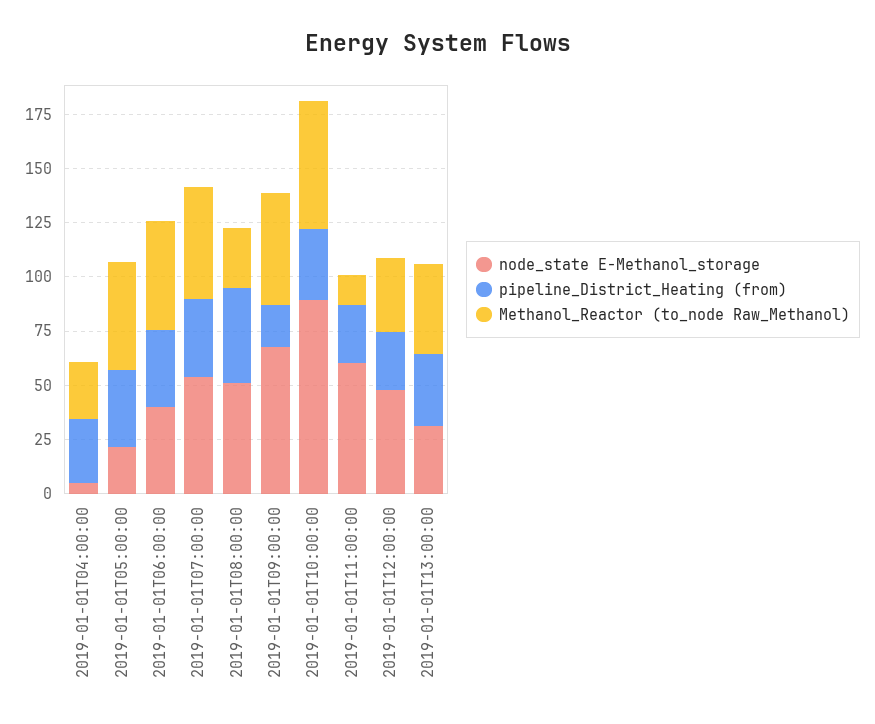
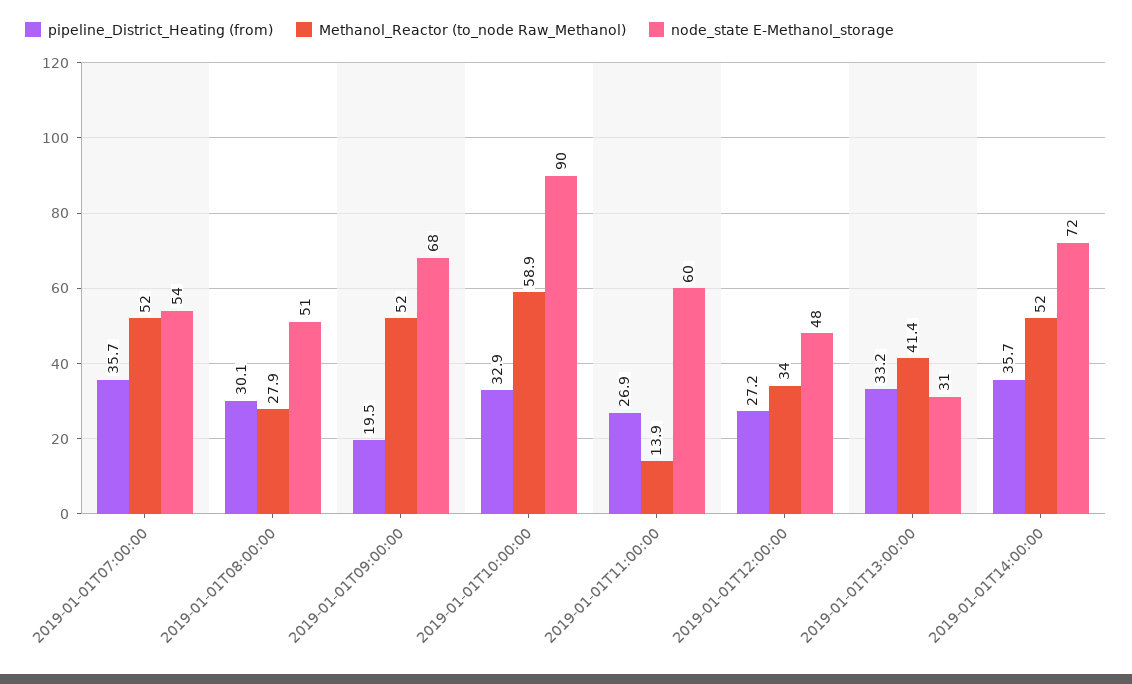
node_state E-Methanol_storage, 2019-01-01T04:00:00: 5 -> none
pipeline_District_Heating (from), 2019-01-01T04:00:00: 30 -> none
Methanol_Reactor (to_node Raw_Methanol), 2019-01-01T04:00:00: 25 -> none
node_state E-Methanol_storage, 2019-01-01T05:00:00: 20 -> none
pipeline_District_Heating (from), 2019-01-01T05:00:00: 35 -> none
Methanol_Reactor (to_node Raw_Methanol), 2019-01-01T05:00:00: 50 -> none
node_state E-Methanol_storage, 2019-01-01T06:00:00: 40 -> none
pipeline_District_Heating (from), 2019-01-01T06:00:00: 35 -> none
Methanol_Reactor (to_node Raw_Methanol), 2019-01-01T06:00:00: 50 -> none
pipeline_District_Heating (from), 2019-01-01T08:00:00: 45 -> 30.1
pipeline_District_Heating (from), 2019-01-01T14:00:00: none -> 35.7
Methanol_Reactor (to_node Raw_Methanol), 2019-01-01T14:00:00: none -> 52
node_state E-Methanol_storage, 2019-01-01T14:00:00: none -> 72

